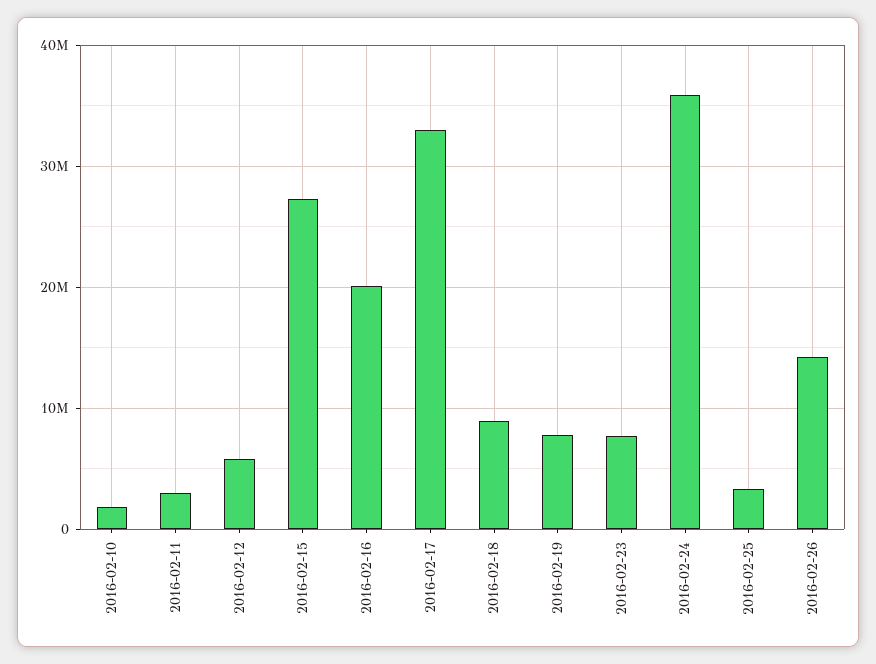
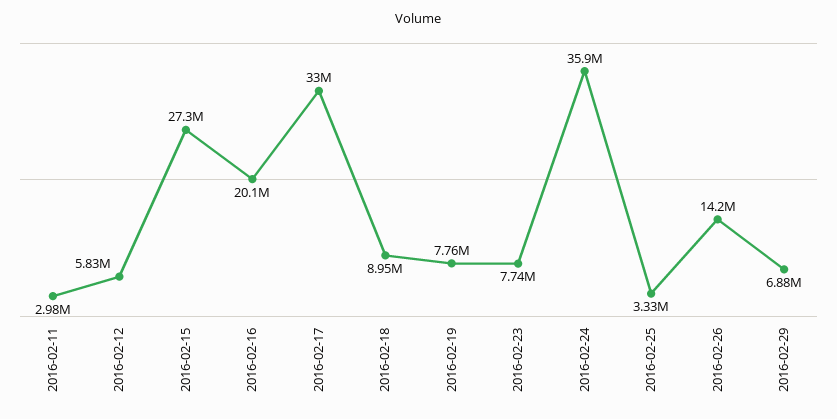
2016-02-10: 2000000 -> none
2016-02-29: none -> 6880000

